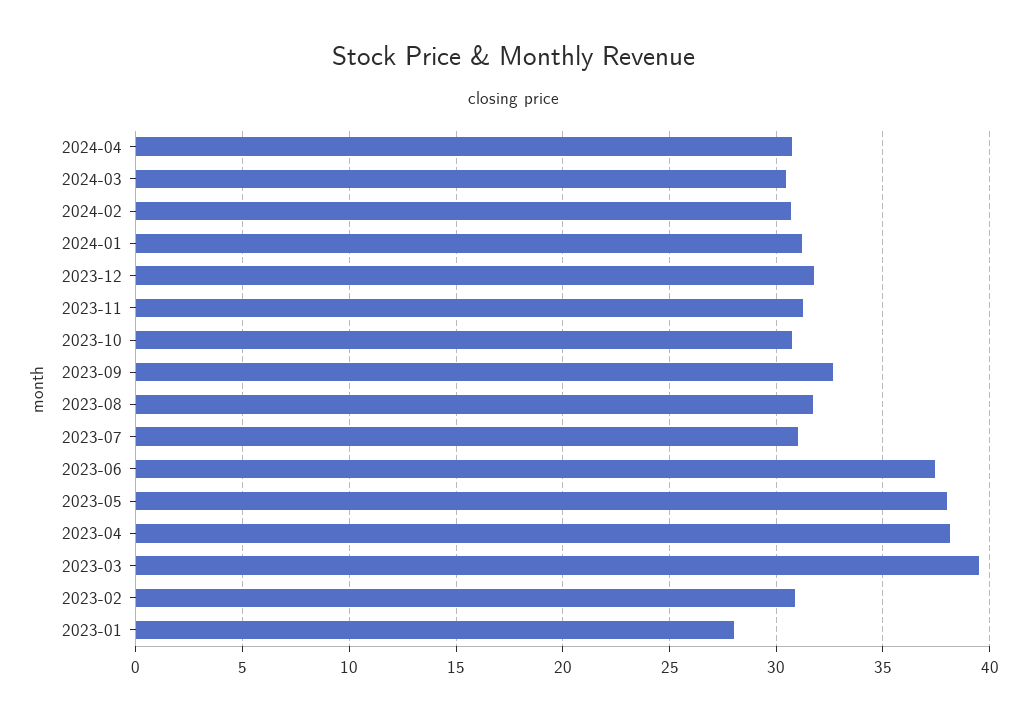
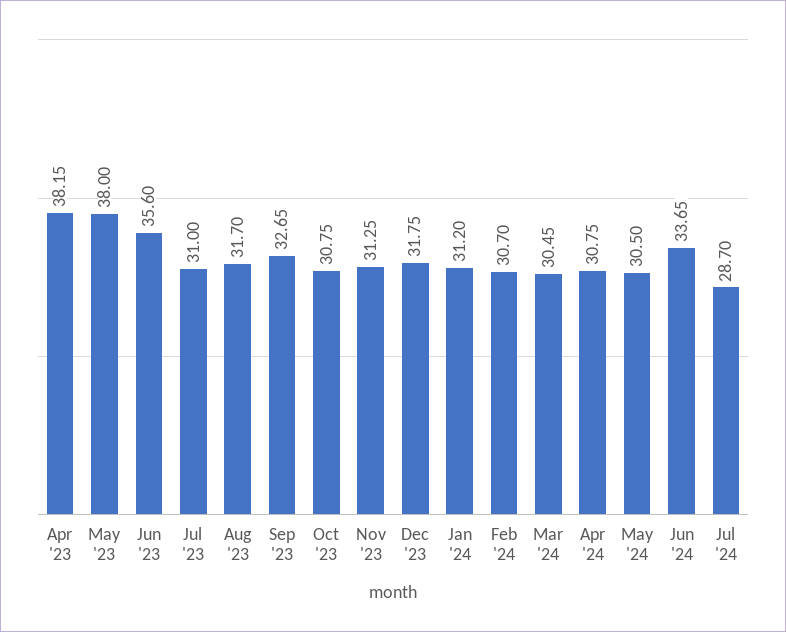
2023-06: 37.5 -> 35.6
2023-03: 39.5 -> none
2023-02: 31 -> none
2023-01: 28 -> none
May '24: none -> 30.5
Jun '24: none -> 33.65
Jul '24: none -> 28.7

